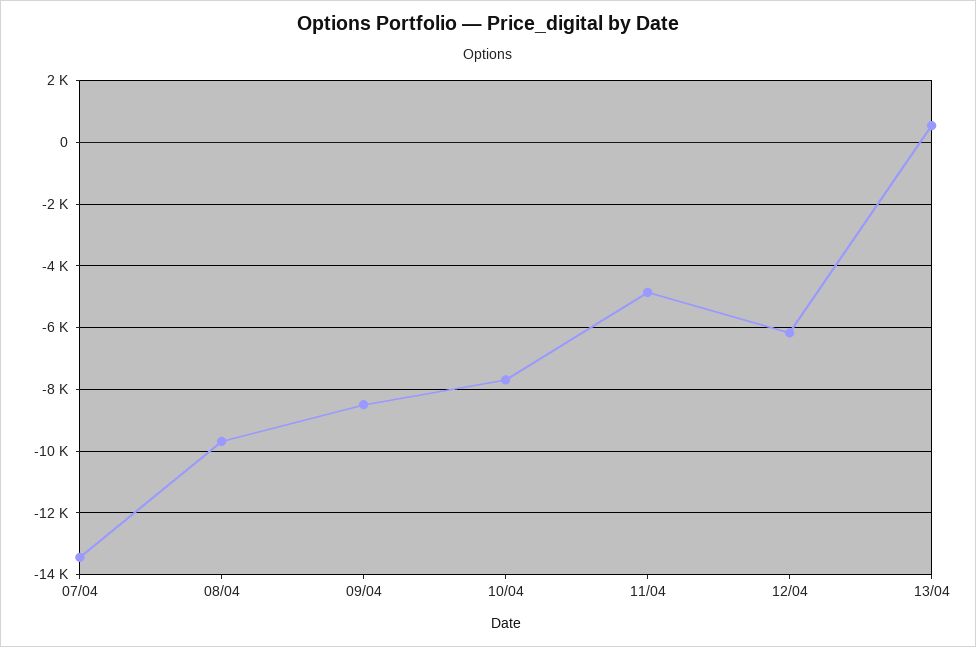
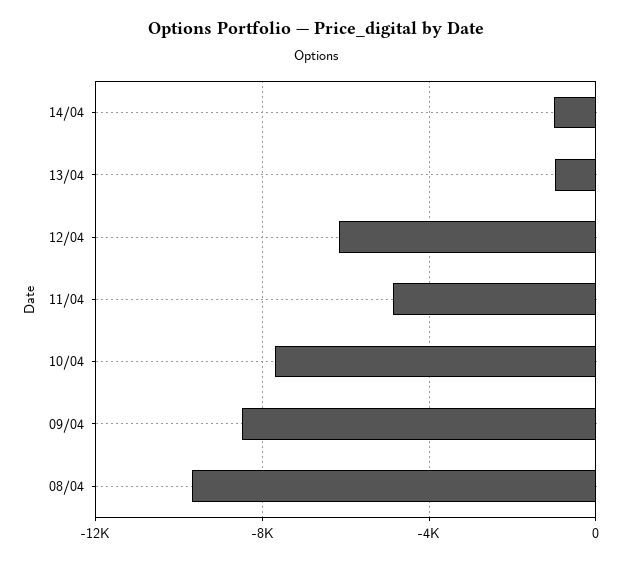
07/04: -13400 -> none
13/04: 600 -> -1000
14/04: none -> -1000

